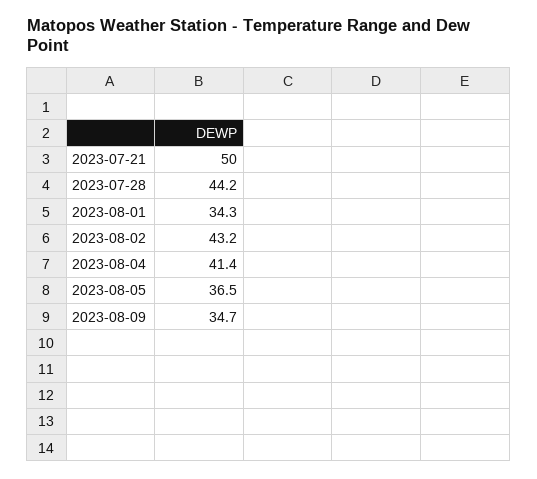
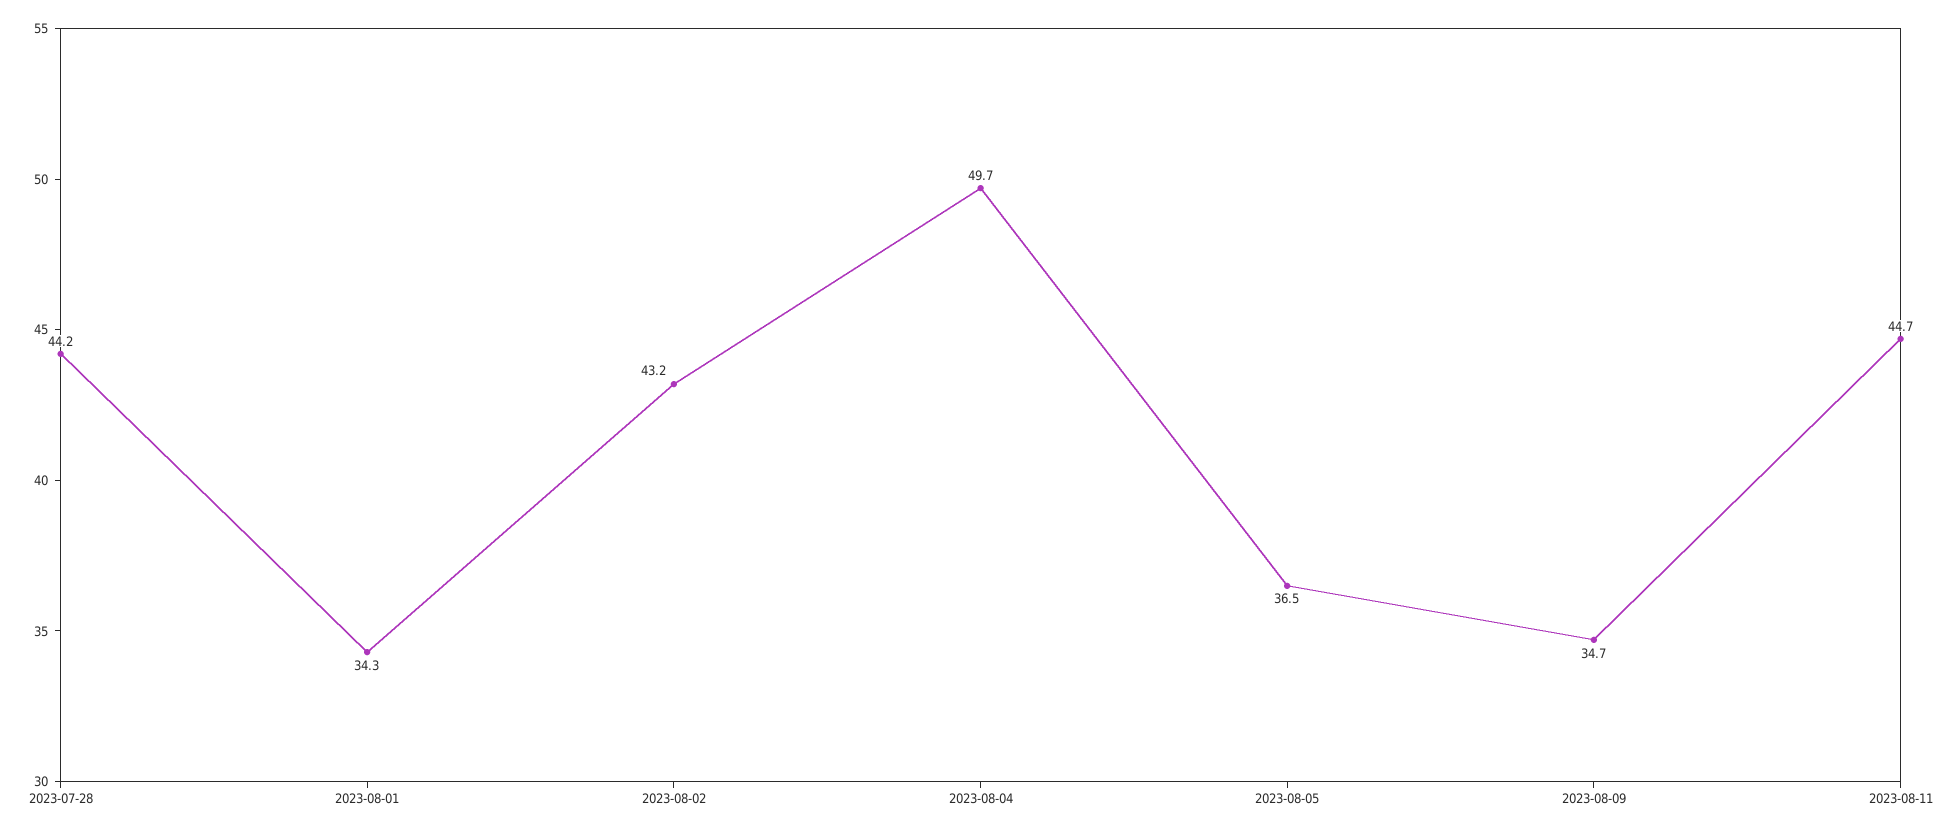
2023-07-21: 50 -> none
2023-08-04: 41.4 -> 49.7
2023-08-11: none -> 44.7

